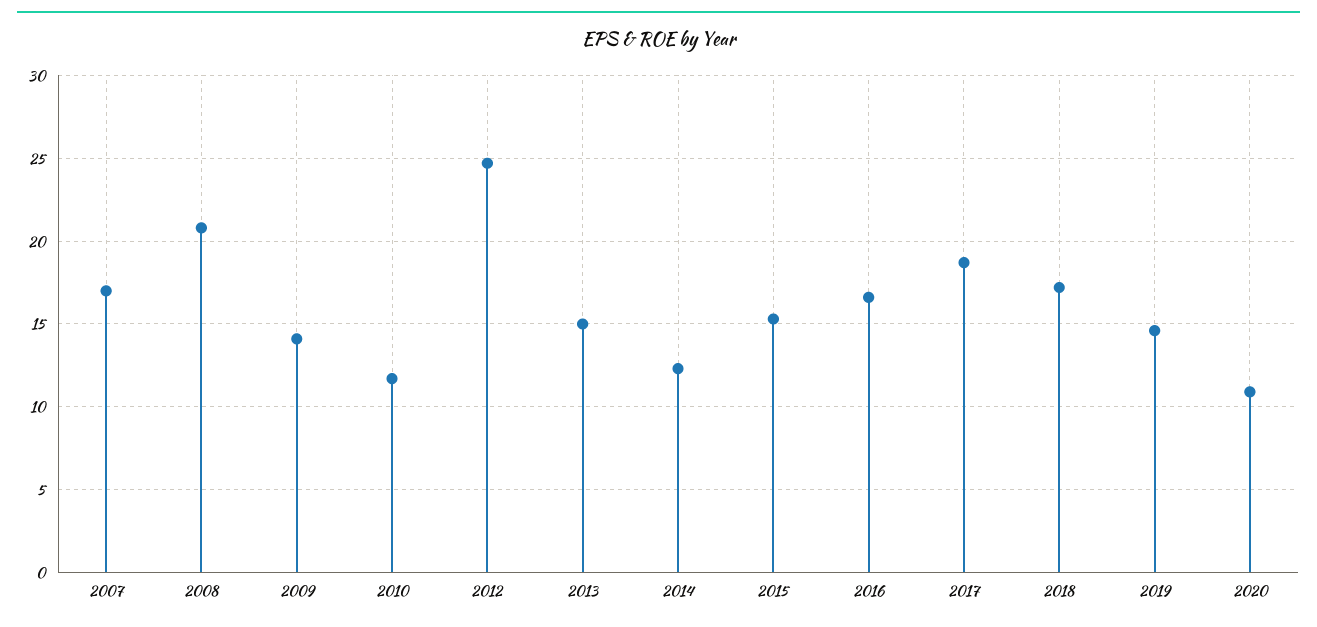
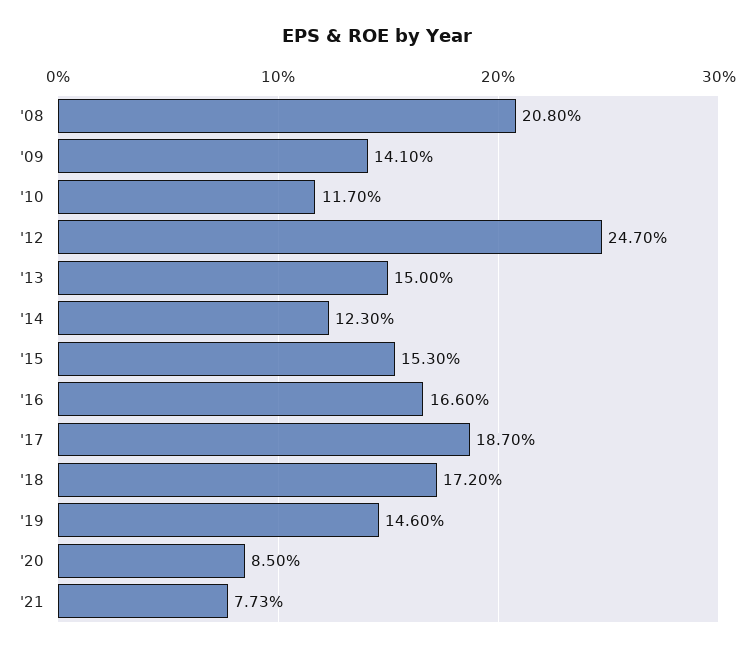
2007: 17 -> none
2020: 11 -> 8.5
'21: none -> 7.73

